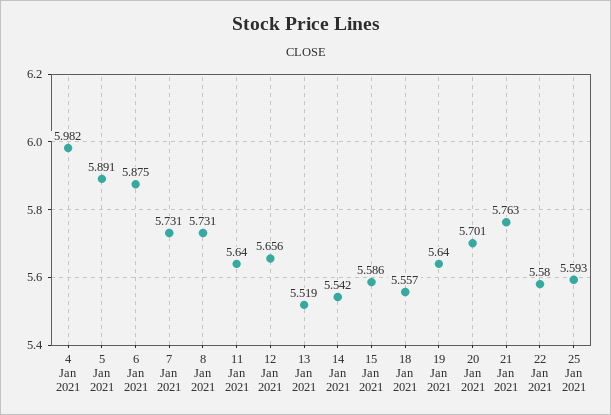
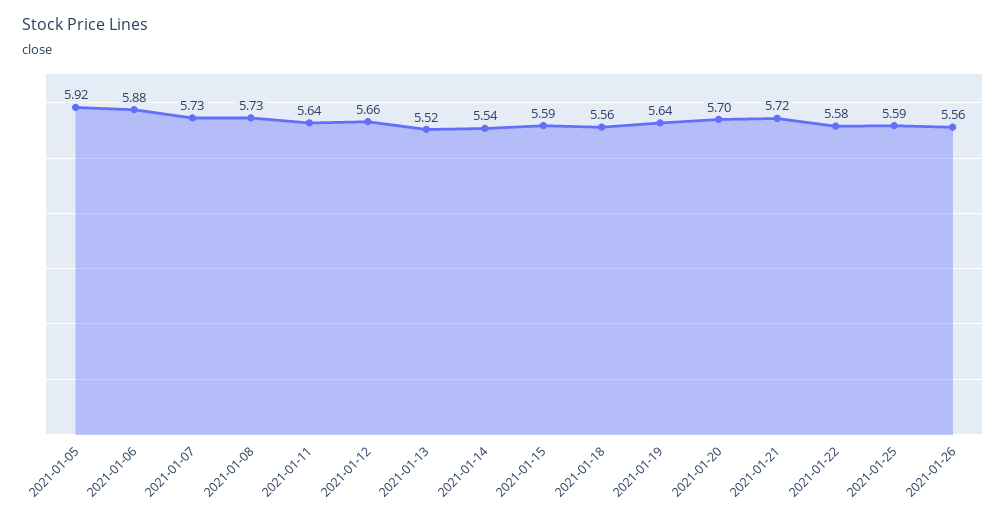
4 Jan 2021: 5.982 -> none
5 Jan 2021: 5.891 -> 5.92
21 Jan 2021: 5.763 -> 5.72
2021-01-26: none -> 5.56

